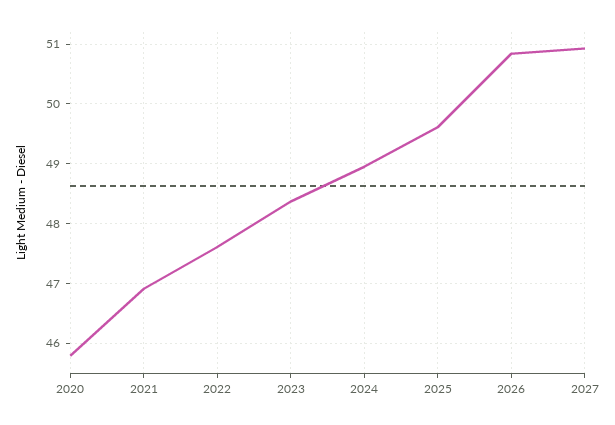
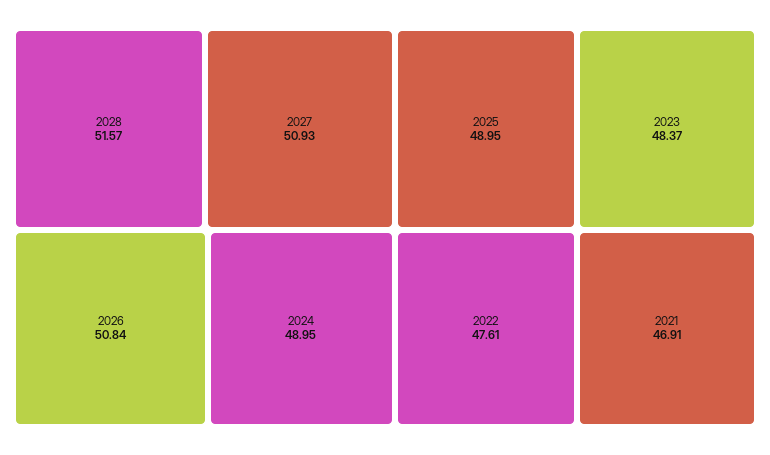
2020: 45.8 -> none
2025: 49.6 -> 48.95
2028: none -> 51.57

